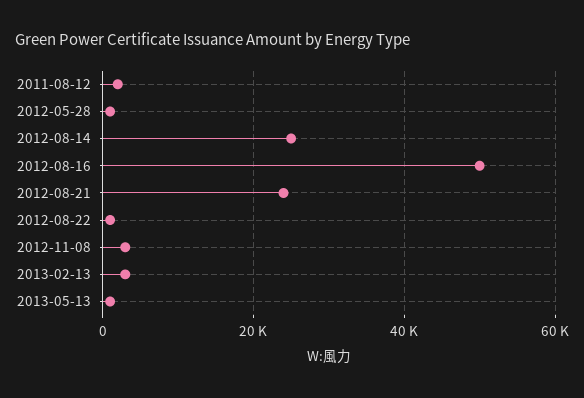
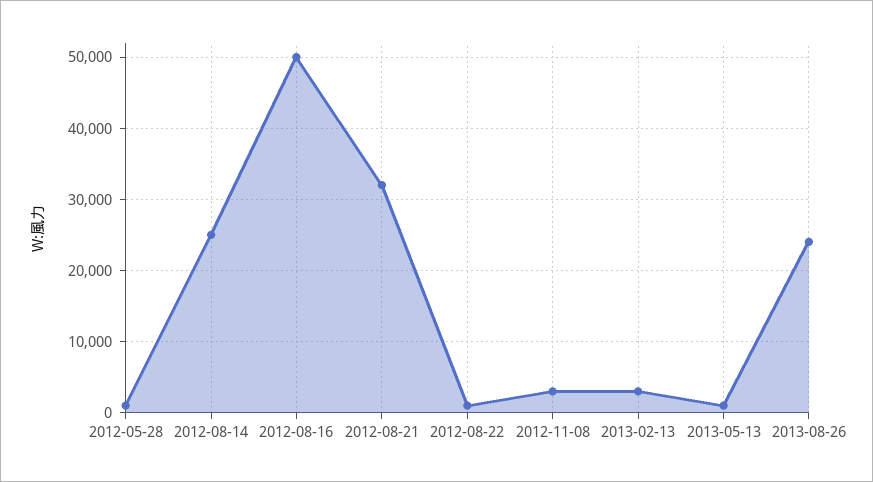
2011-08-12: 2000 -> none
2012-08-21: 24000 -> 32000
2013-08-26: none -> 24000

